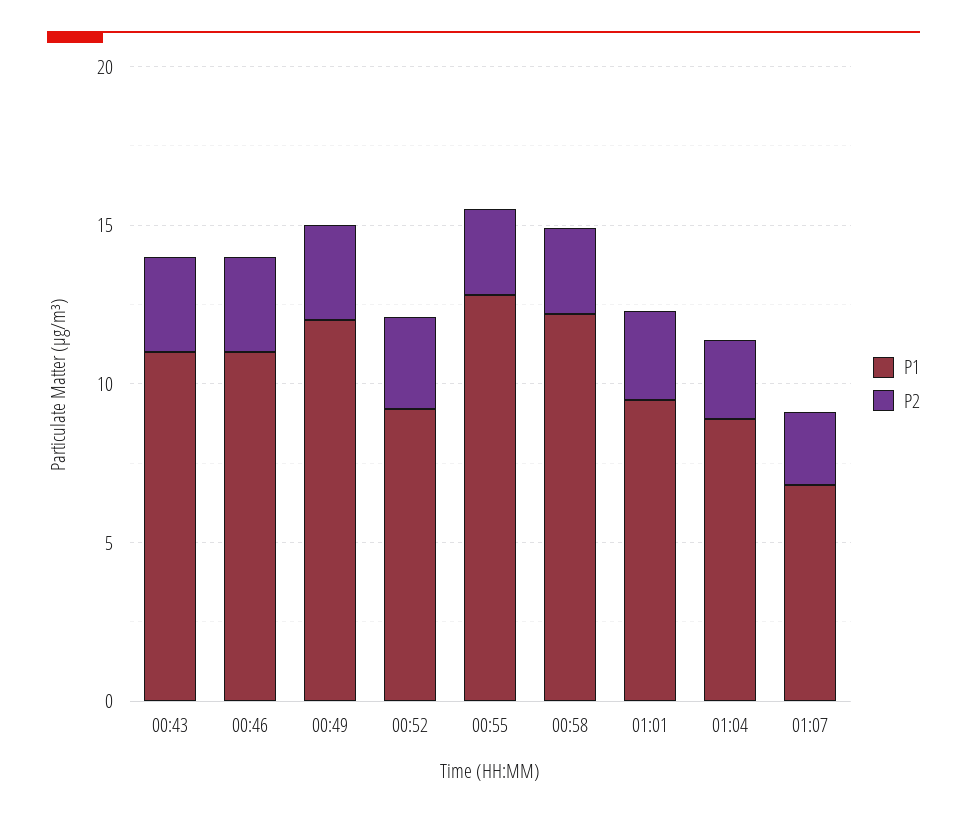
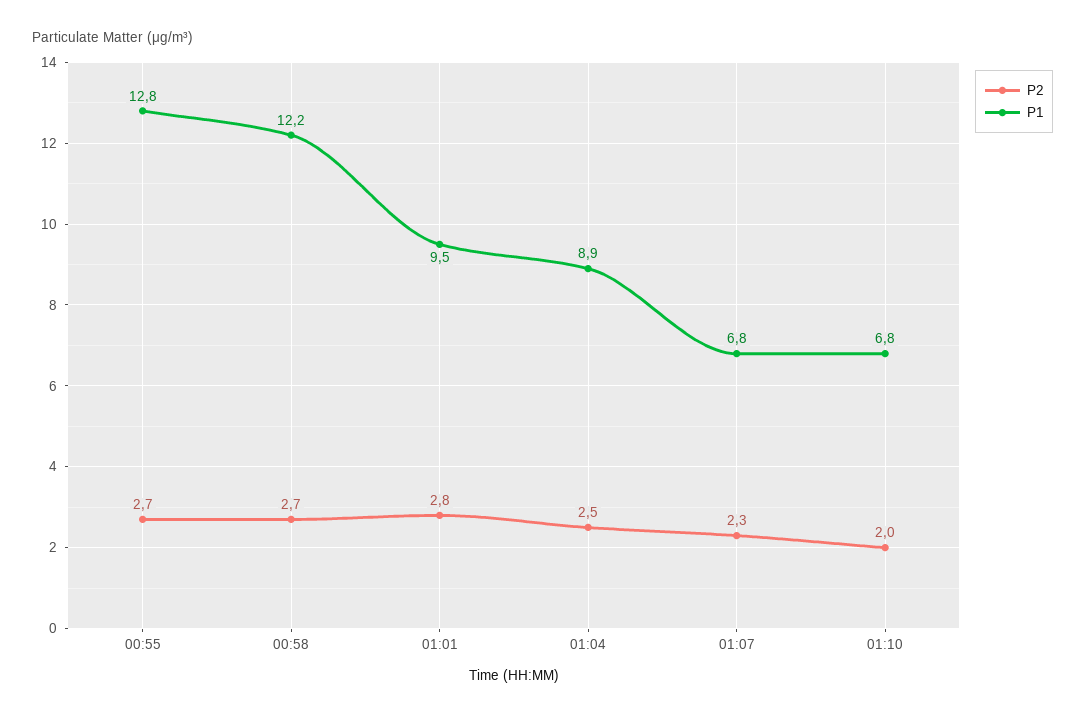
P1, 00:43: 11 -> none
P2, 00:43: 3 -> none
P1, 00:46: 11 -> none
P2, 00:46: 3 -> none
P1, 00:49: 12 -> none
P2, 00:49: 3 -> none
P1, 00:52: 9 -> none
P2, 00:52: 3 -> none
P2, 01:10: none -> 2
P1, 01:10: none -> 6.8

